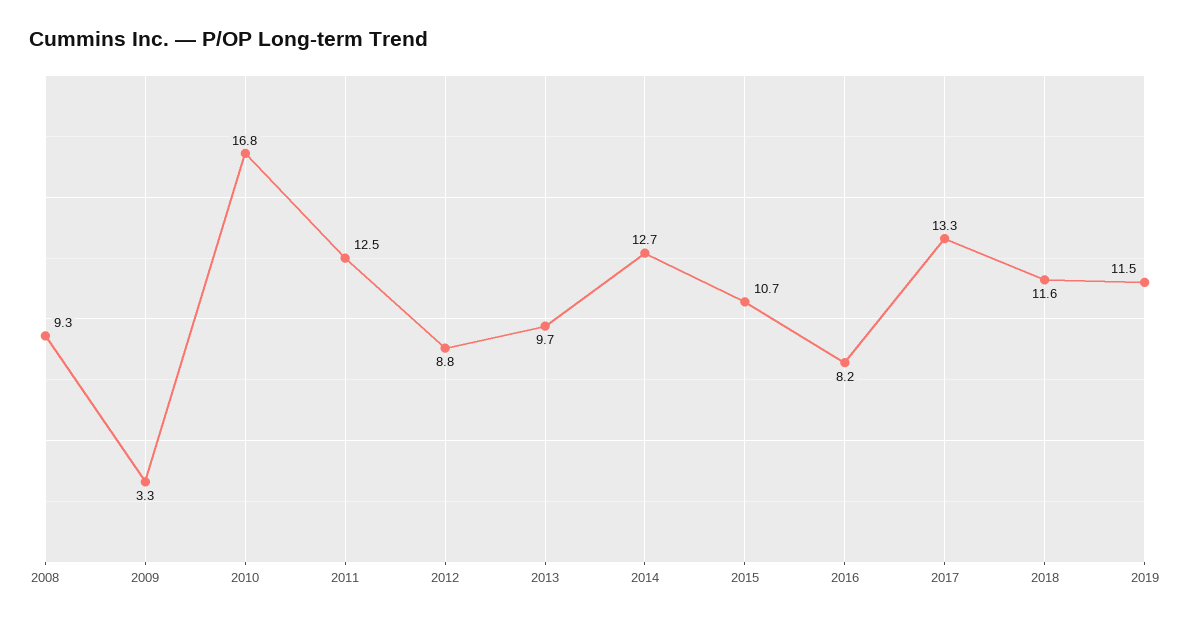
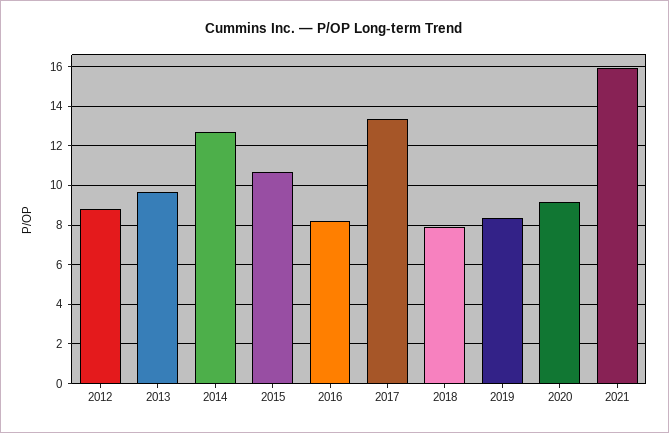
2008: 9.3 -> none
2009: 3.3 -> none
2010: 16.8 -> none
2011: 12.5 -> none
2018: 11.6 -> 8
2019: 11.5 -> 8.5
2020: none -> 9
2021: none -> 16

